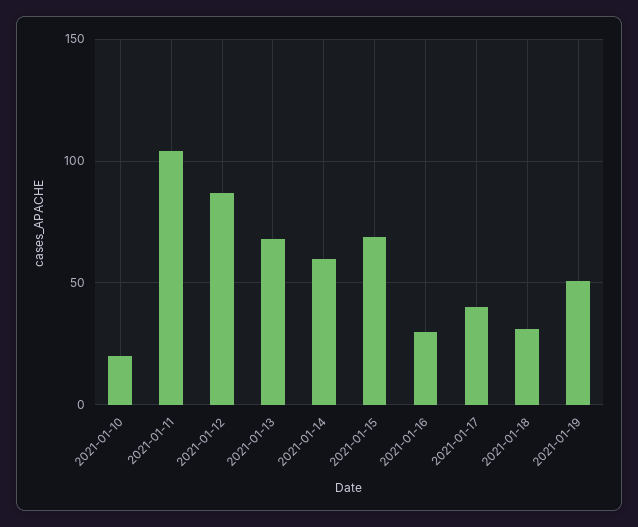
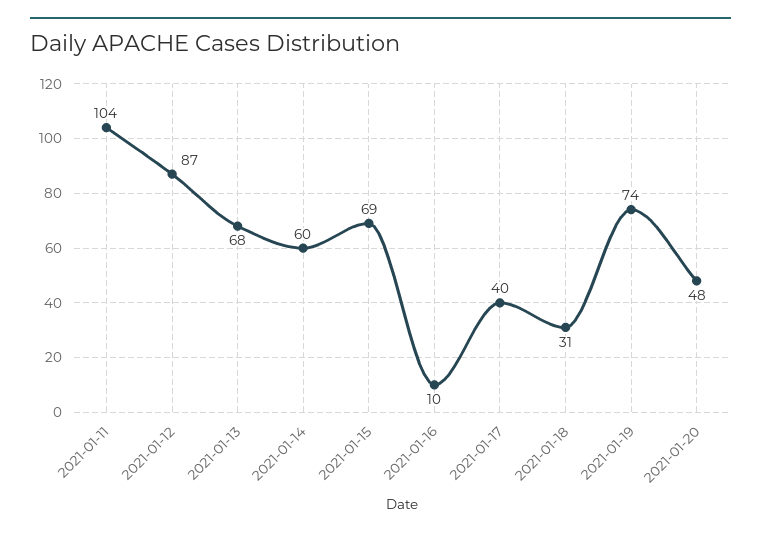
2021-01-10: 20 -> none
2021-01-16: 30 -> 10
2021-01-19: 50 -> 74
2021-01-20: none -> 48

